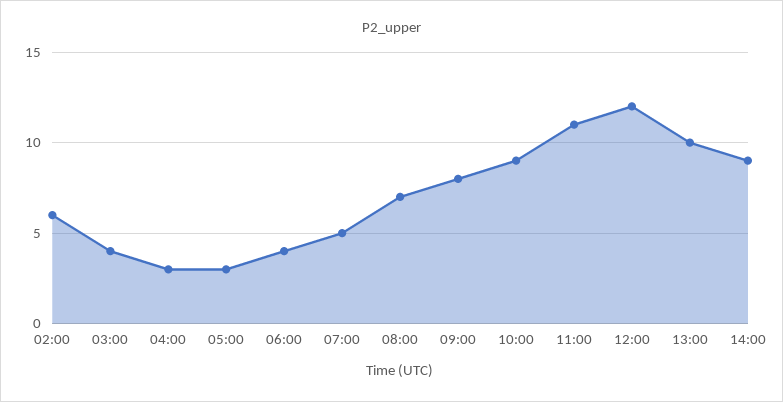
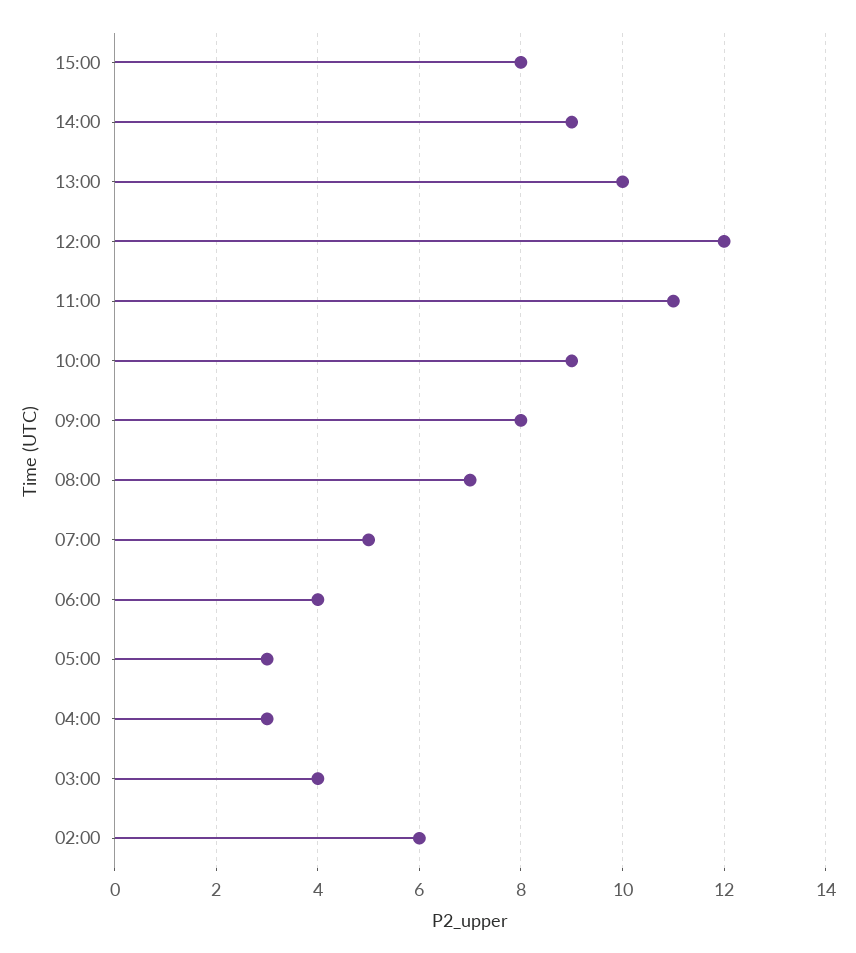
15:00: none -> 8

